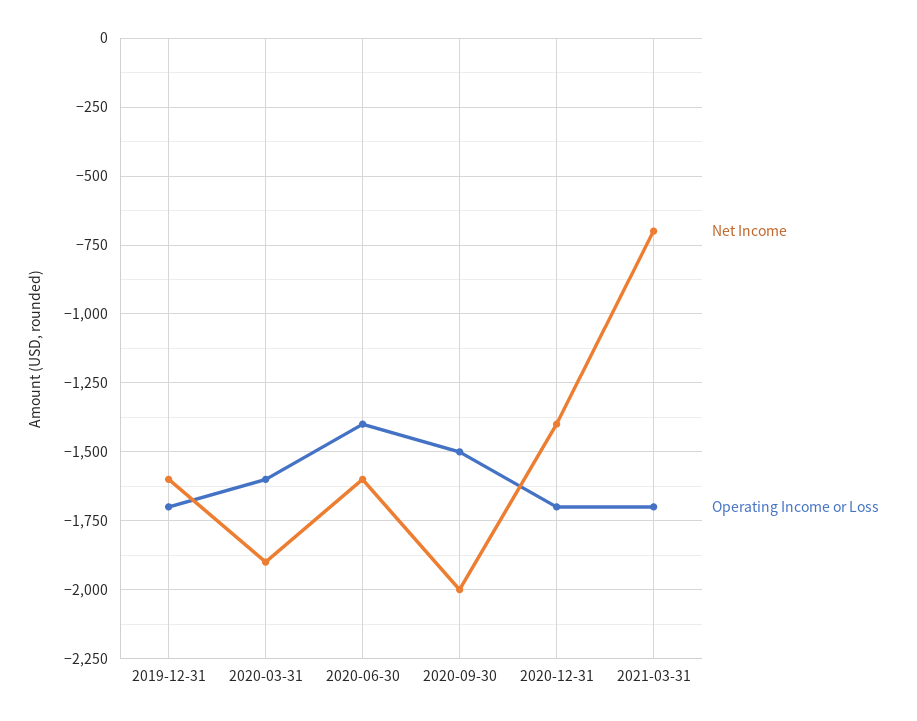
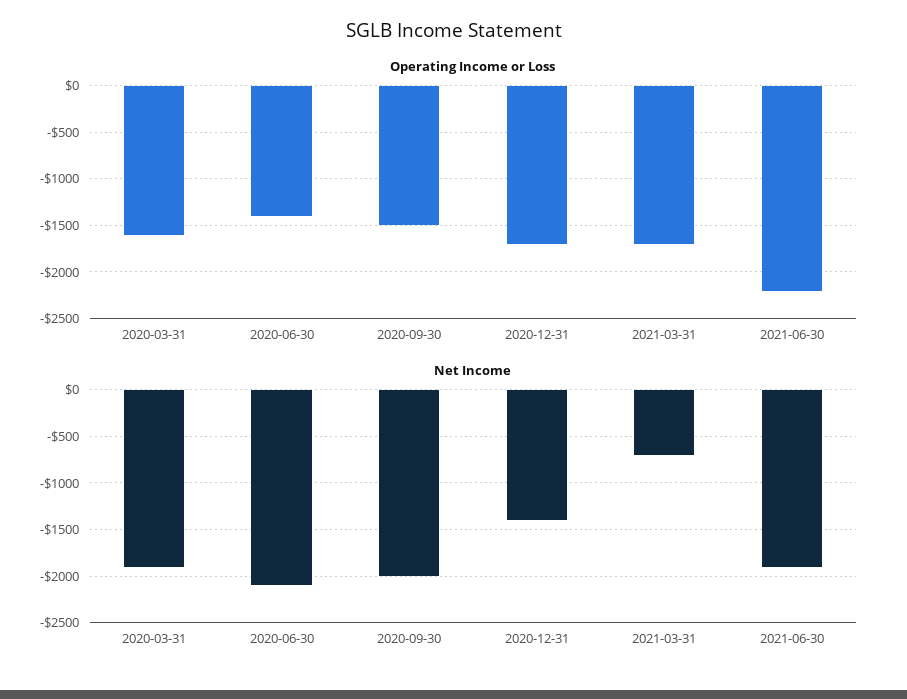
Net Income, 2019-12-31: -1600 -> none
Operating Income or Loss, 2019-12-31: -1700 -> none
Net Income, 2020-06-30: -1600 -> -2100
Operating Income or Loss, 2021-06-30: none -> -2200
Net Income, 2021-06-30: none -> -1900

